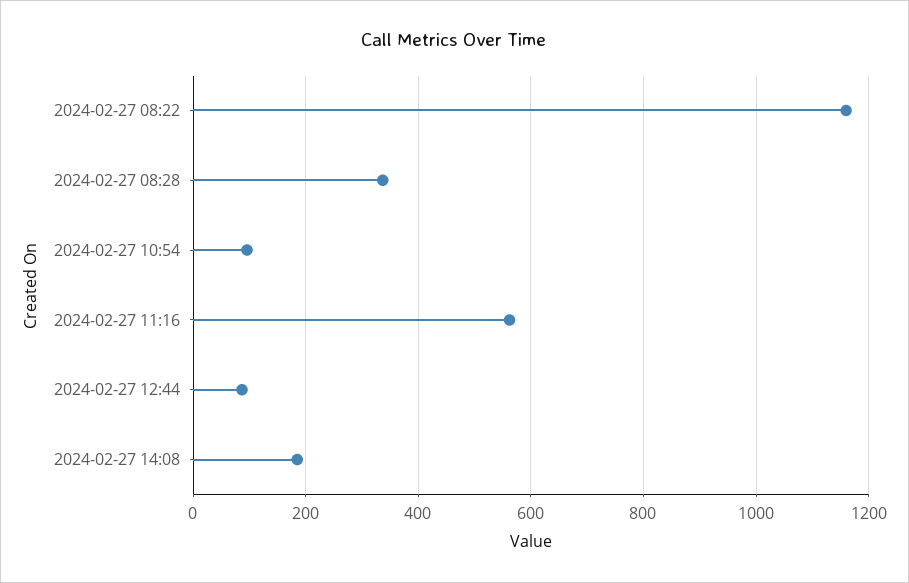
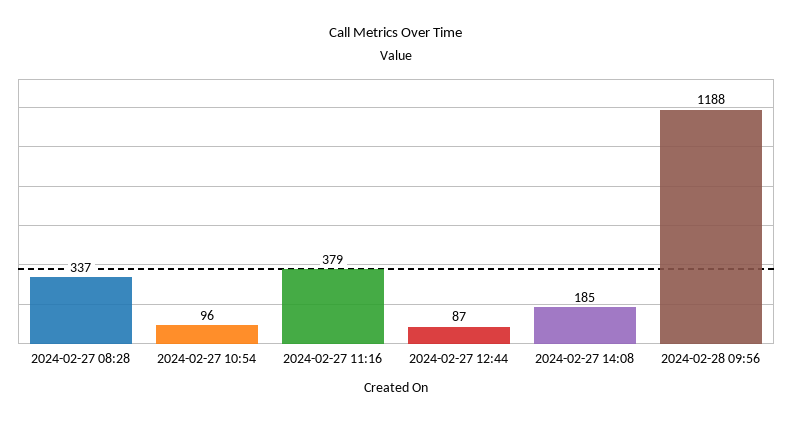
2024-02-27 08:22: 1160 -> none
2024-02-27 11:16: 560 -> 379
2024-02-28 09:56: none -> 1188

